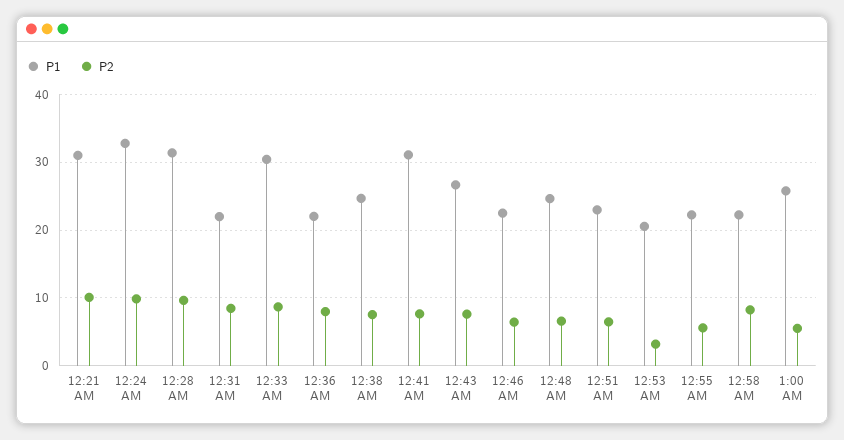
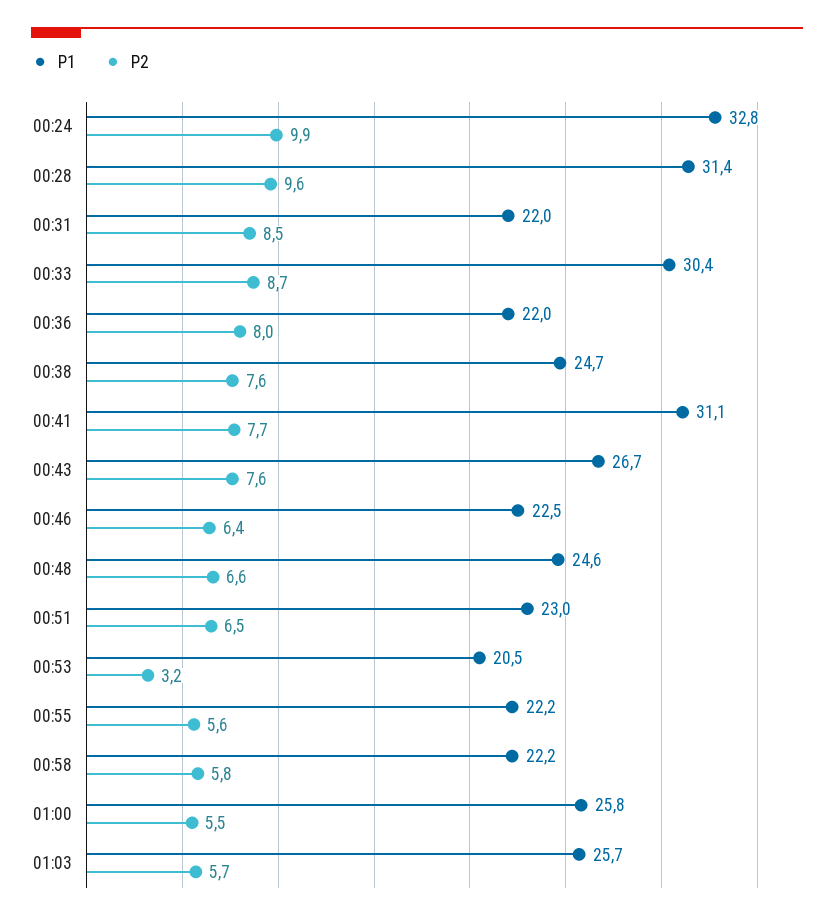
P1, 12:21 AM: 31 -> none
P2, 12:21 AM: 10 -> none
P2, 12:58 AM: 8 -> 5.8
P1, 01:03: none -> 25.7
P2, 01:03: none -> 5.7

